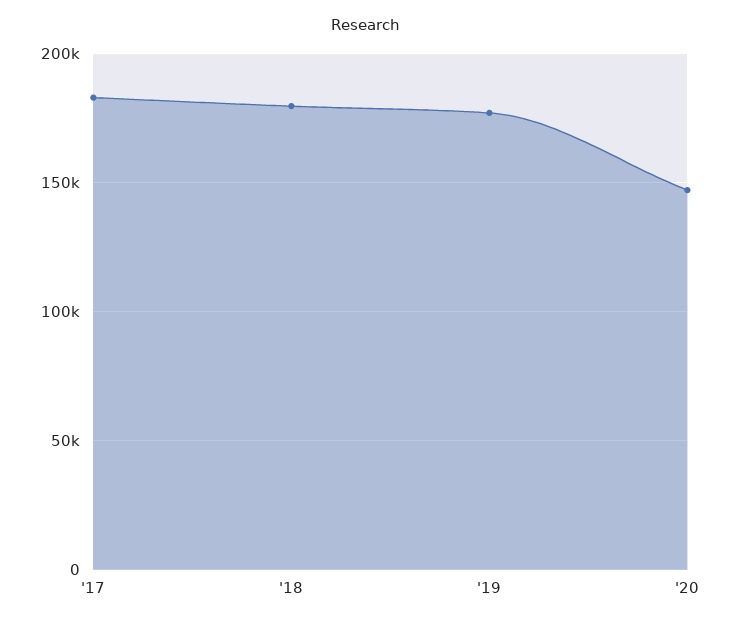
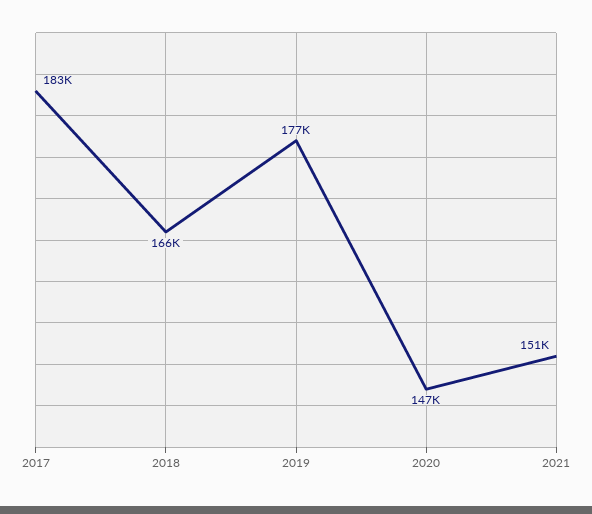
'18: 180000 -> 166000
2021: none -> 151000

